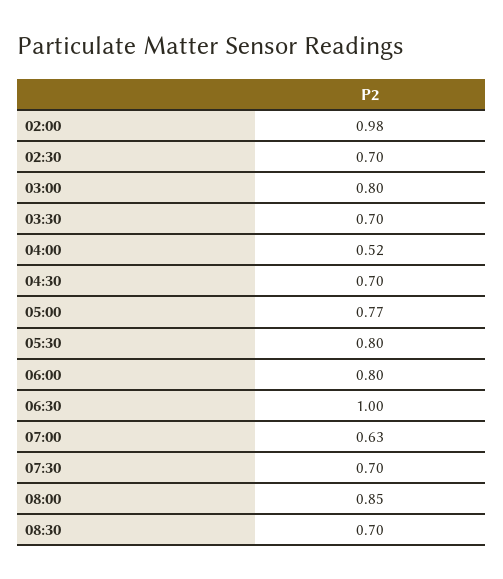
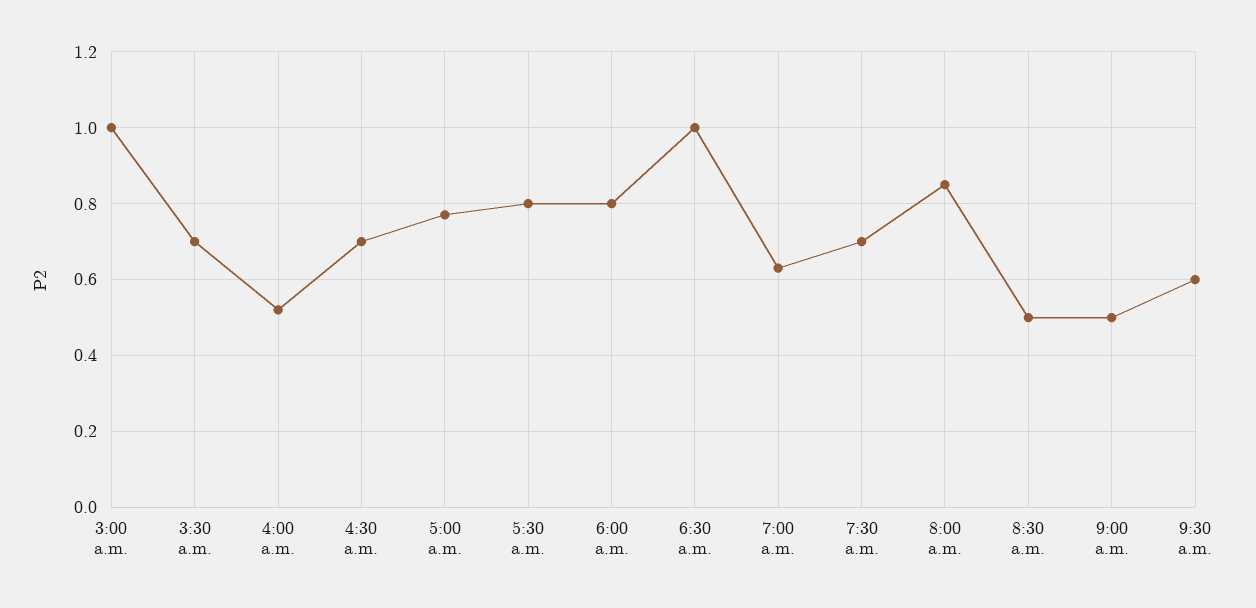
02:00: 0.98 -> none
02:30: 0.7 -> none
03:00: 0.8 -> 1
08:30: 0.7 -> 0.5
9:00 a.m.: none -> 0.5
9:30 a.m.: none -> 0.6

